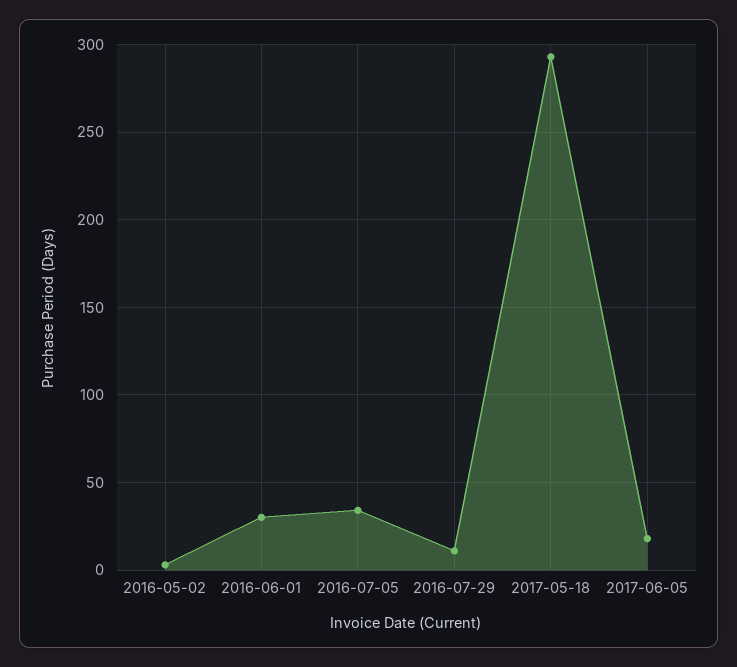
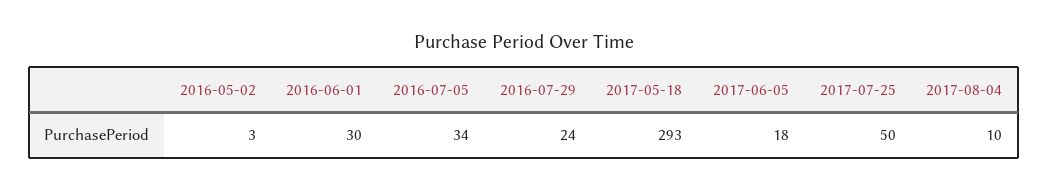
2016-07-29: 10 -> 24
2017-07-25: none -> 50
2017-08-04: none -> 10

